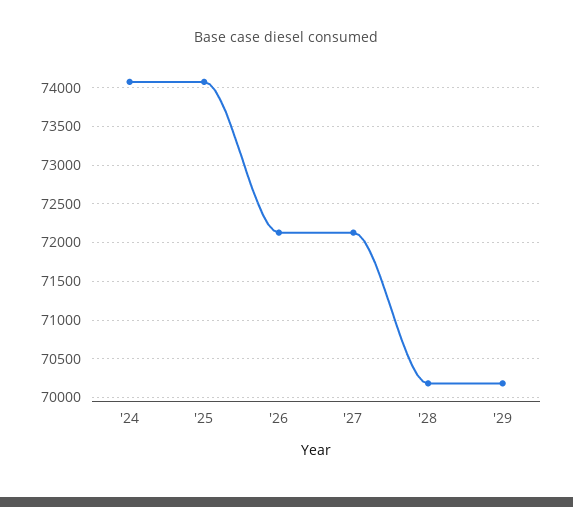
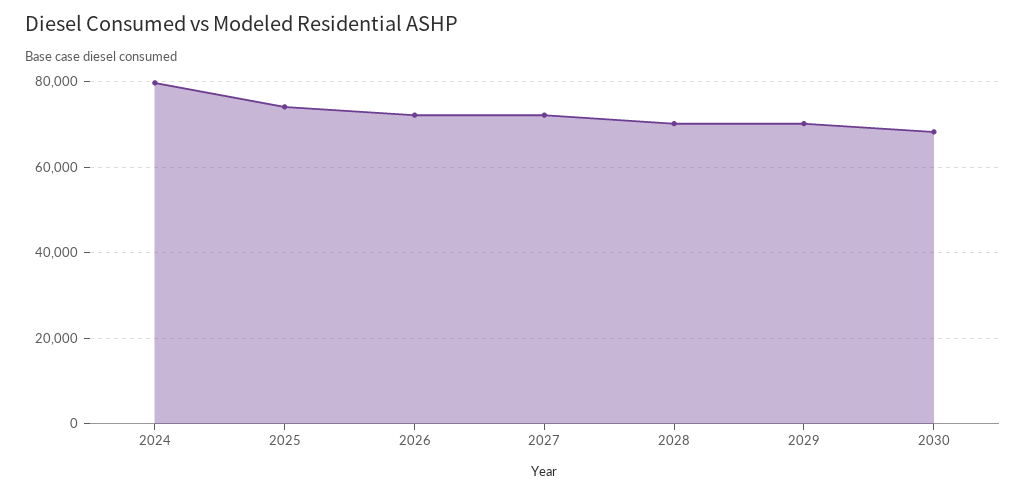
'24: 74100 -> 80000
2030: none -> 68000

